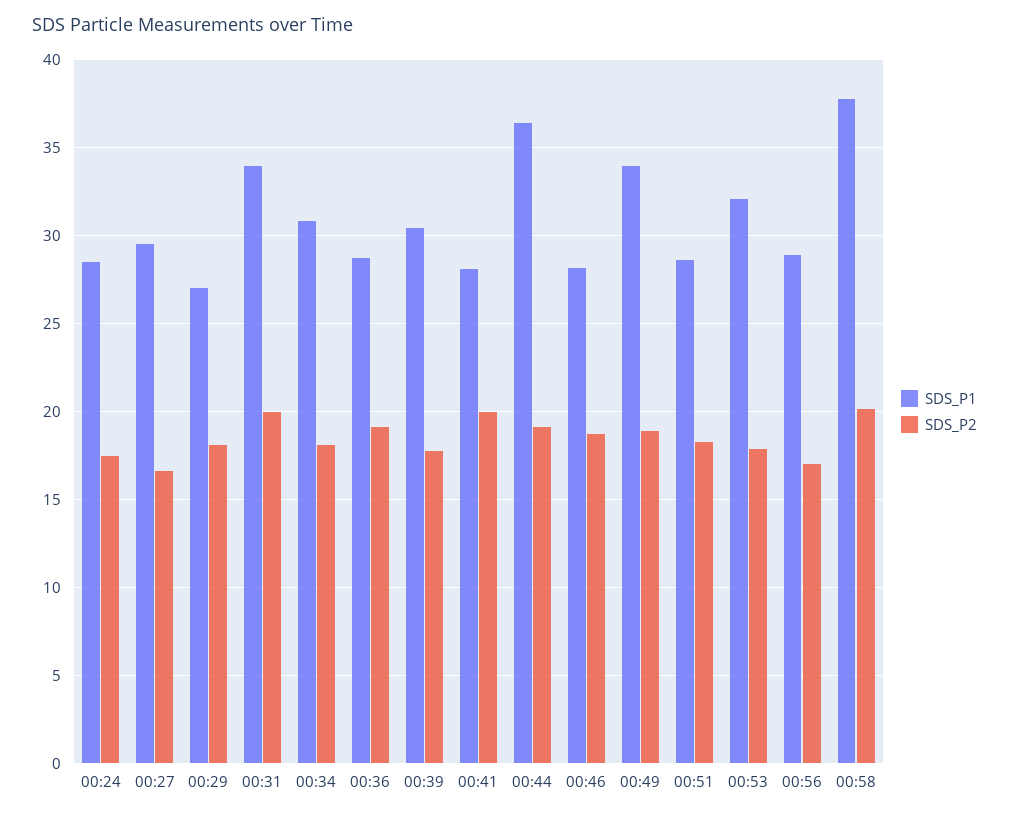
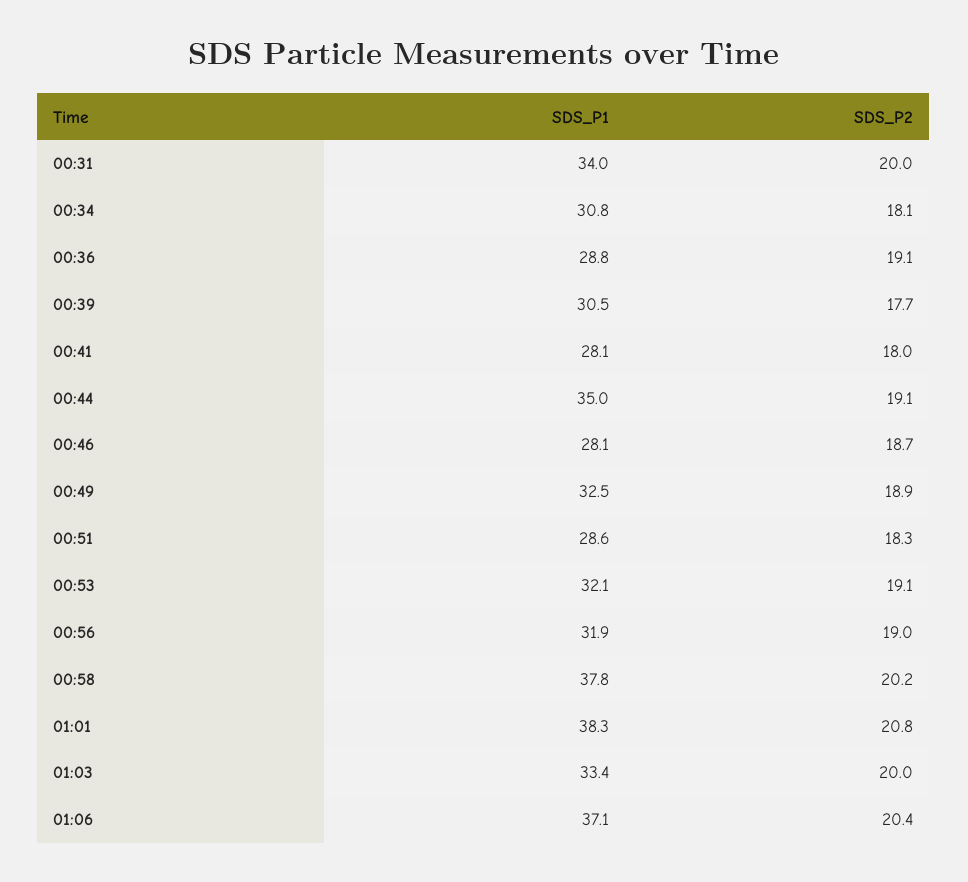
SDS_P1, 00:24: 28.5 -> none
SDS_P2, 00:24: 17.5 -> none
SDS_P1, 00:27: 29.5 -> none
SDS_P2, 00:27: 16.5 -> none
SDS_P1, 00:29: 27 -> none
SDS_P2, 00:29: 18 -> none
SDS_P2, 00:41: 20 -> 18
SDS_P1, 00:44: 36.5 -> 35
SDS_P1, 00:49: 34 -> 32.5
SDS_P2, 00:53: 18 -> 19.1
SDS_P1, 00:56: 29 -> 31.9
SDS_P2, 00:56: 17 -> 19
SDS_P1, 01:01: none -> 38.3
SDS_P2, 01:01: none -> 20.8
SDS_P1, 01:03: none -> 33.4
SDS_P2, 01:03: none -> 20
SDS_P1, 01:06: none -> 37.1
SDS_P2, 01:06: none -> 20.4

